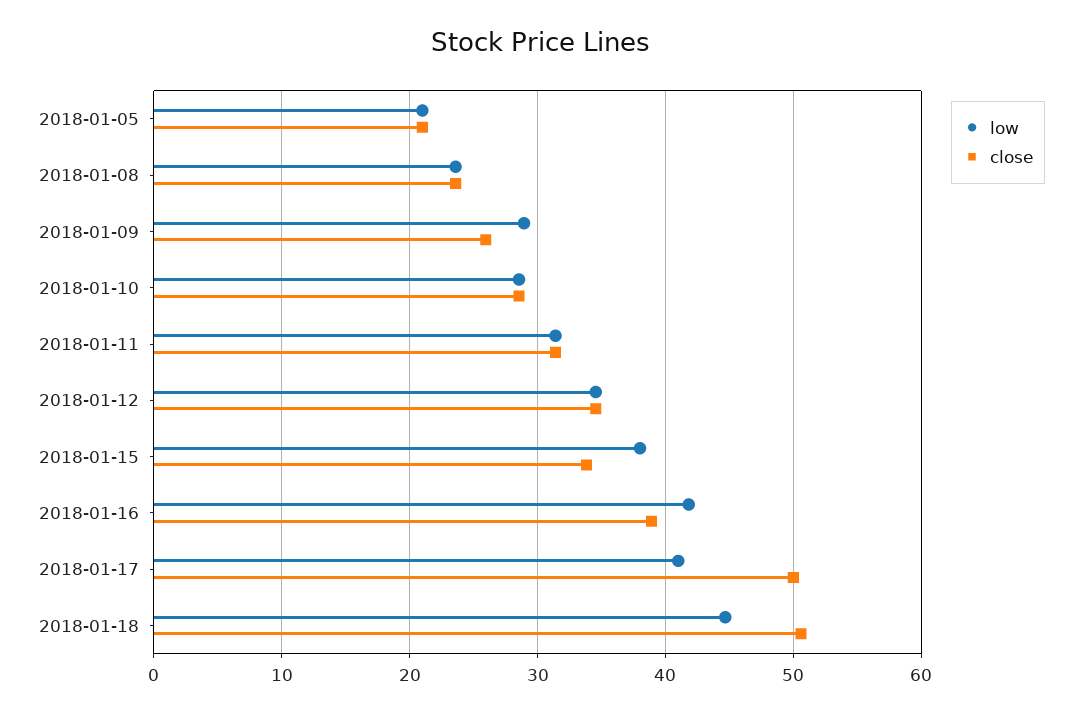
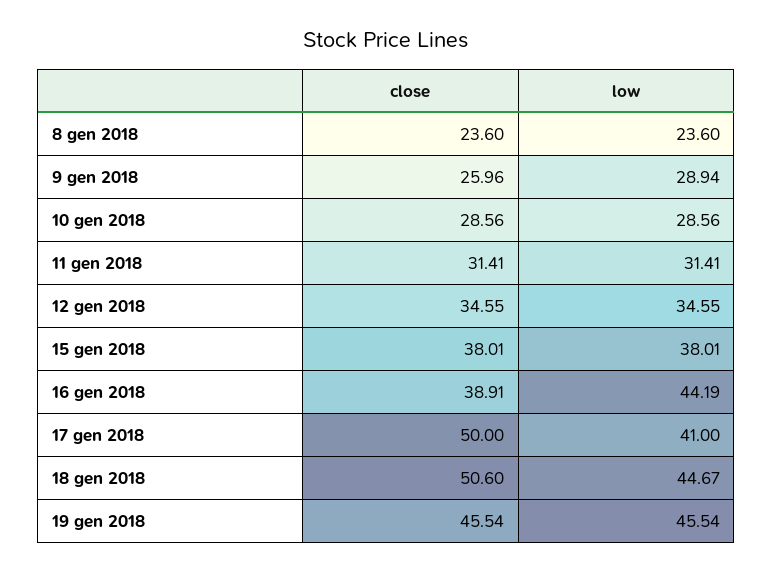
low, 2018-01-05: 21 -> none
close, 2018-01-05: 21 -> none
close, 2018-01-15: 34 -> 38.01
low, 2018-01-16: 42 -> 44.19
close, 19 gen 2018: none -> 45.54
low, 19 gen 2018: none -> 45.54

